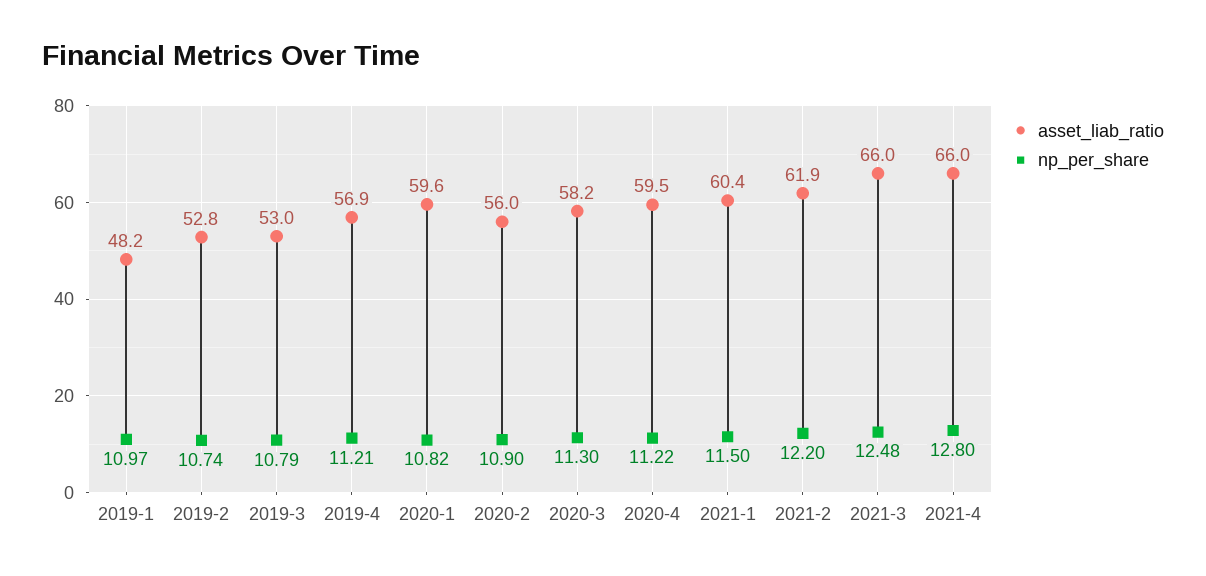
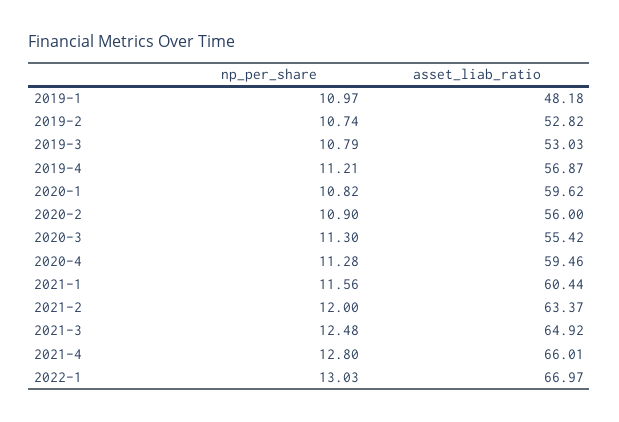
asset_liab_ratio, 2020-3: 58.2 -> 55.42
np_per_share, 2020-4: 11.22 -> 11.28
np_per_share, 2021-1: 11.5 -> 11.56
asset_liab_ratio, 2021-2: 61.9 -> 63.37
np_per_share, 2021-2: 12.2 -> 12
asset_liab_ratio, 2021-3: 66 -> 64.92
np_per_share, 2022-1: none -> 13.03
asset_liab_ratio, 2022-1: none -> 66.97

